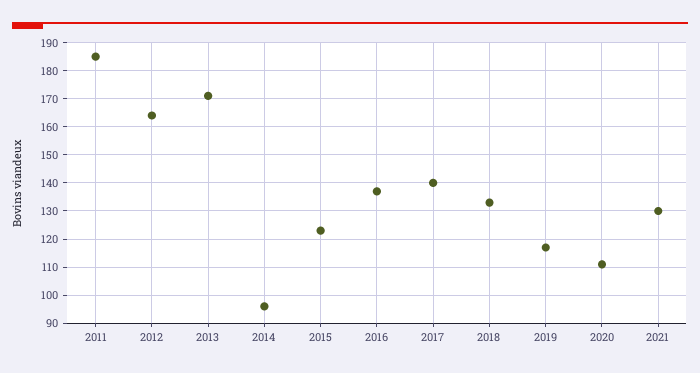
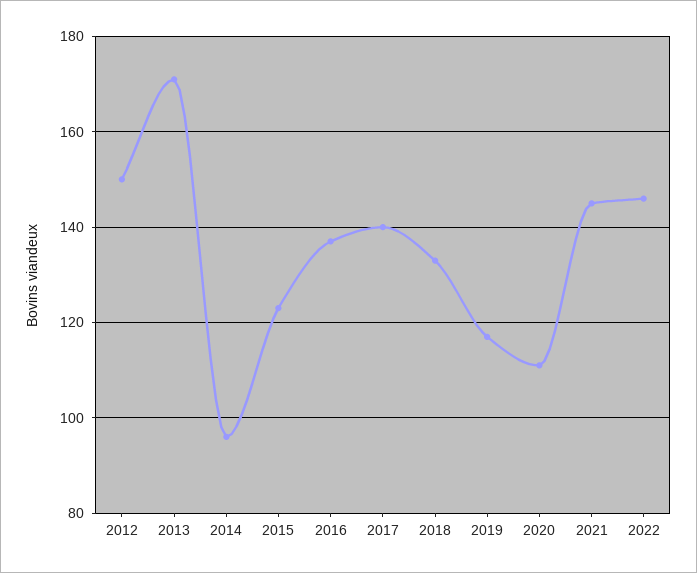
2011: 185 -> none
2012: 165 -> 150
2021: 130 -> 145
2022: none -> 145

